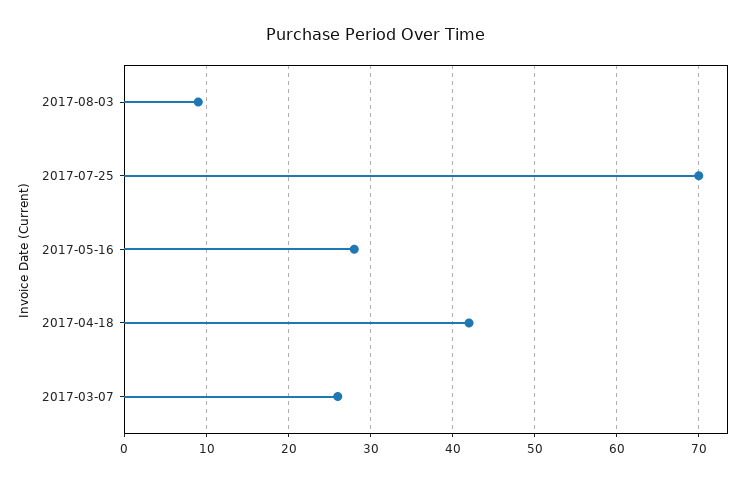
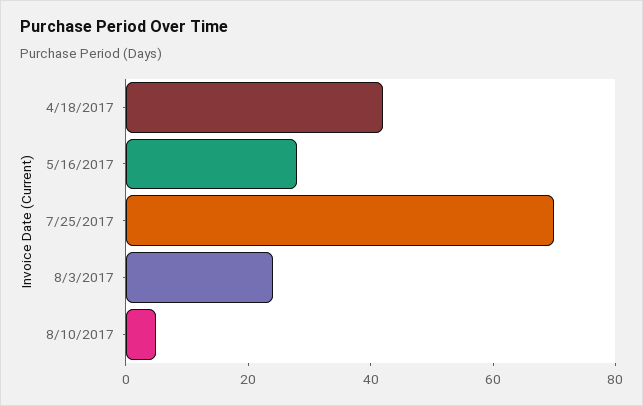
2017-08-03: 9 -> 25
2017-03-07: 26 -> none
8/10/2017: none -> 5

